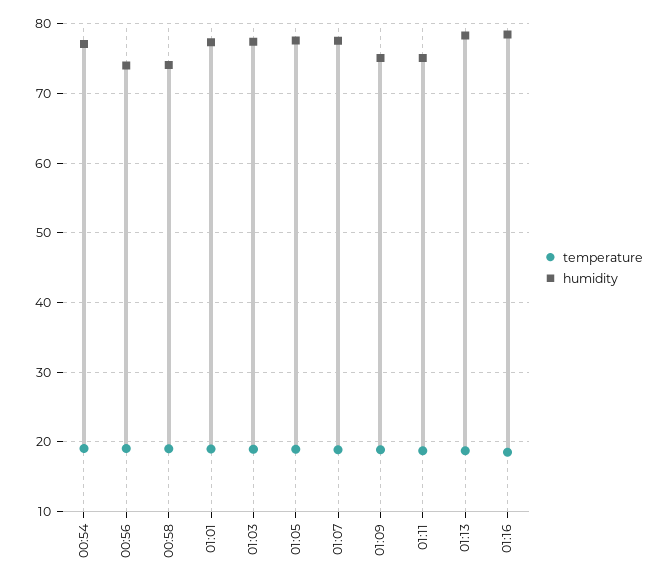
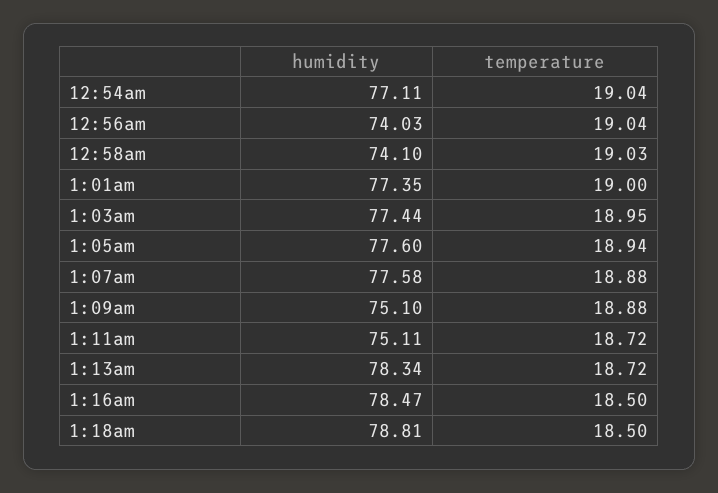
humidity, 1:18am: none -> 78.81
temperature, 1:18am: none -> 18.5

